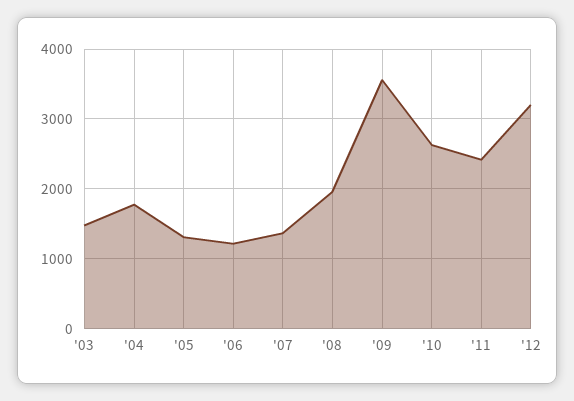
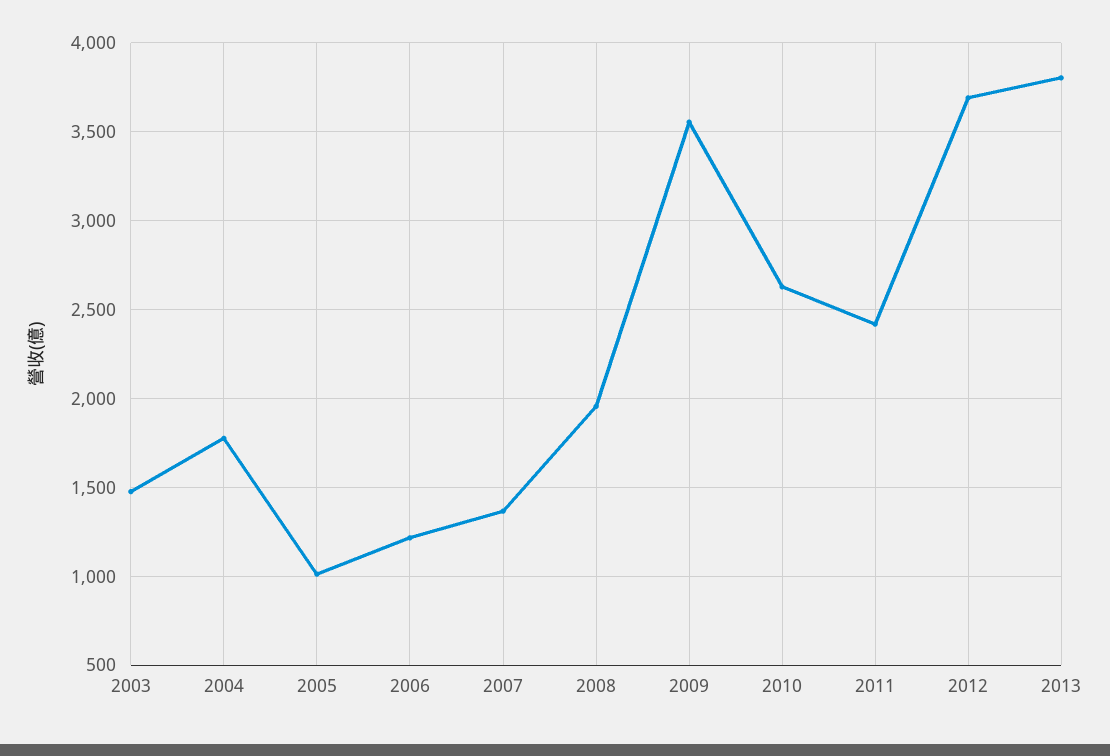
'05: 1300 -> 1000
'12: 3200 -> 3700
2013: none -> 3800

